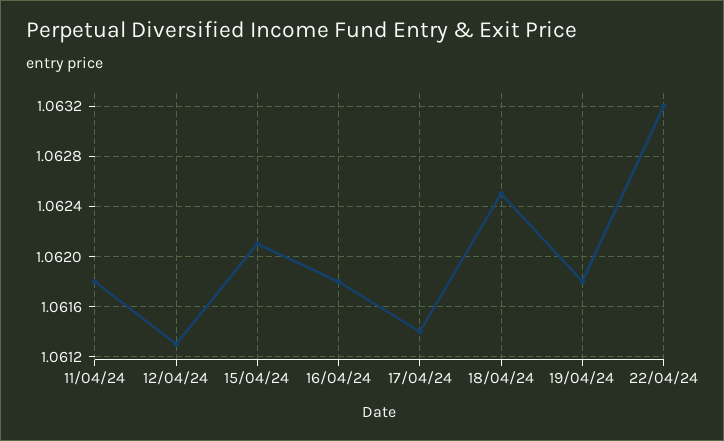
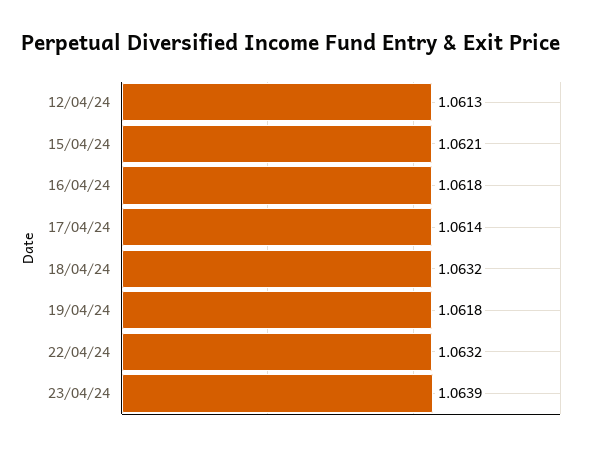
11/04/24: 1.0618 -> none
18/04/24: 1.0625 -> 1.0632
23/04/24: none -> 1.0639

